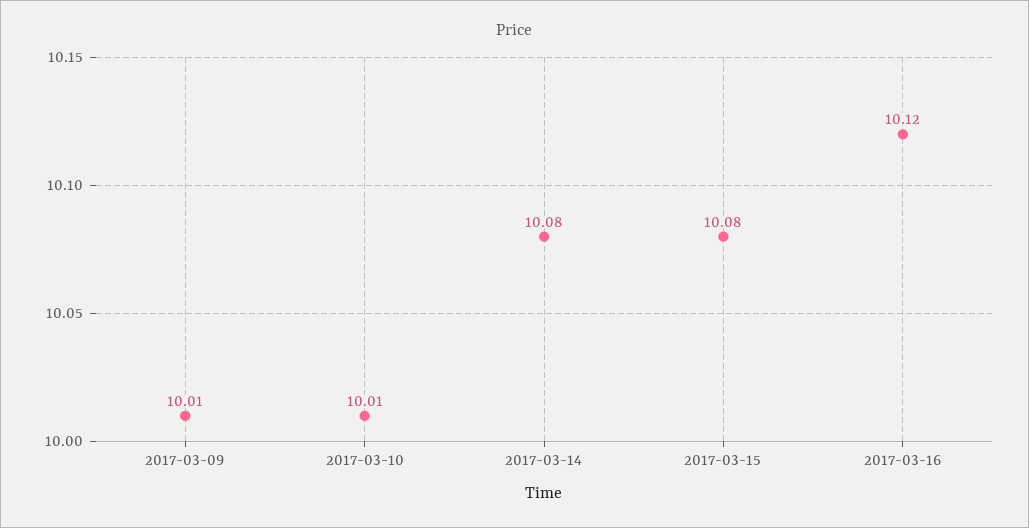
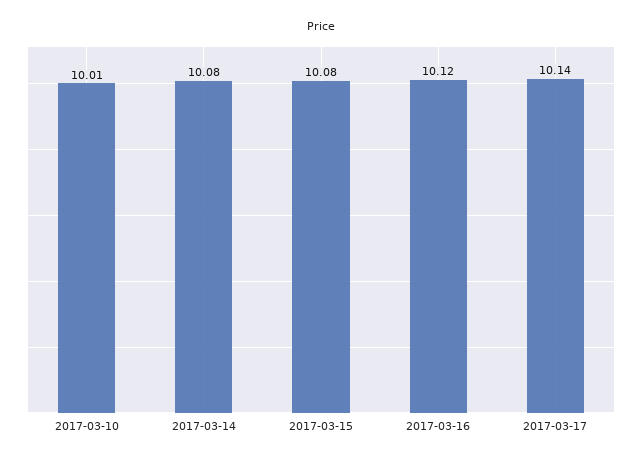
2017-03-09: 10.01 -> none
2017-03-17: none -> 10.14

